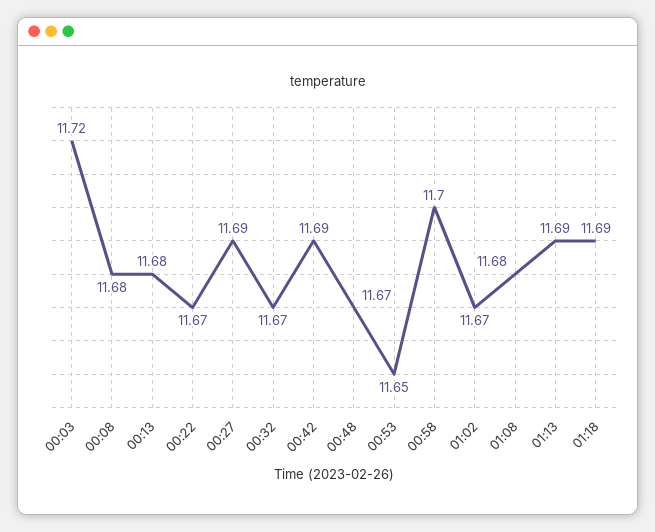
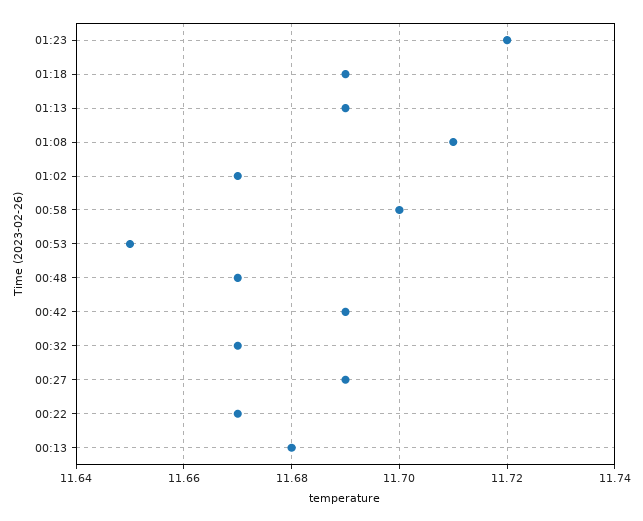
00:03: 11.72 -> none
00:08: 11.68 -> none
01:08: 11.68 -> 11.71
01:23: none -> 11.72

